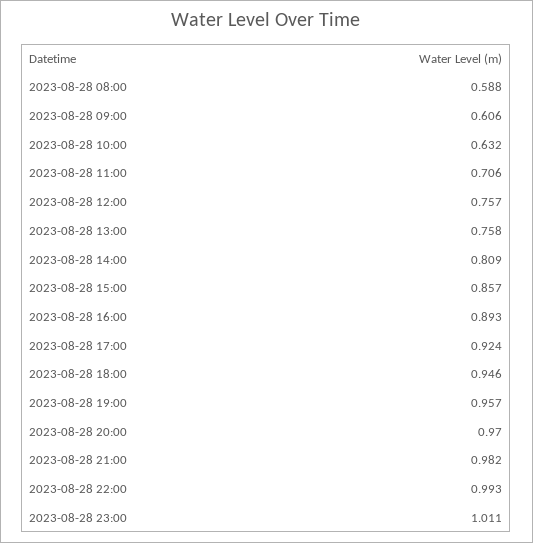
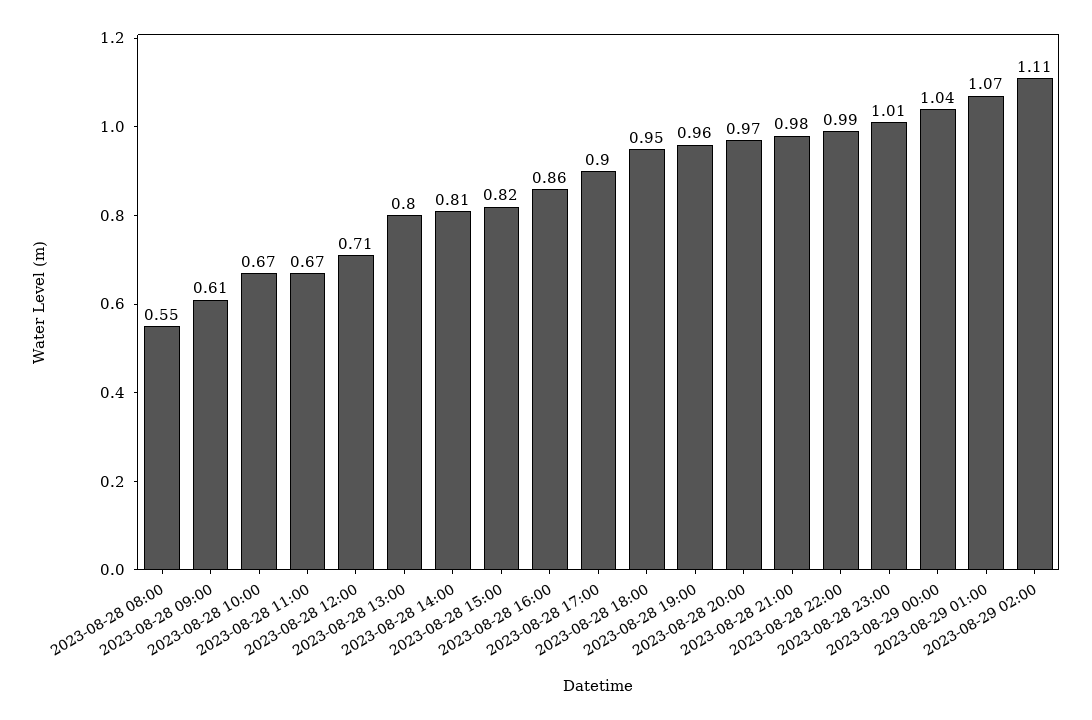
2023-08-28 08:00: 0.588 -> 0.55
2023-08-28 10:00: 0.632 -> 0.67
2023-08-28 11:00: 0.706 -> 0.67
2023-08-28 12:00: 0.757 -> 0.71
2023-08-28 13:00: 0.758 -> 0.8
2023-08-28 15:00: 0.857 -> 0.82
2023-08-28 16:00: 0.893 -> 0.86
2023-08-28 17:00: 0.924 -> 0.9
2023-08-29 00:00: none -> 1.04
2023-08-29 01:00: none -> 1.07
2023-08-29 02:00: none -> 1.11

